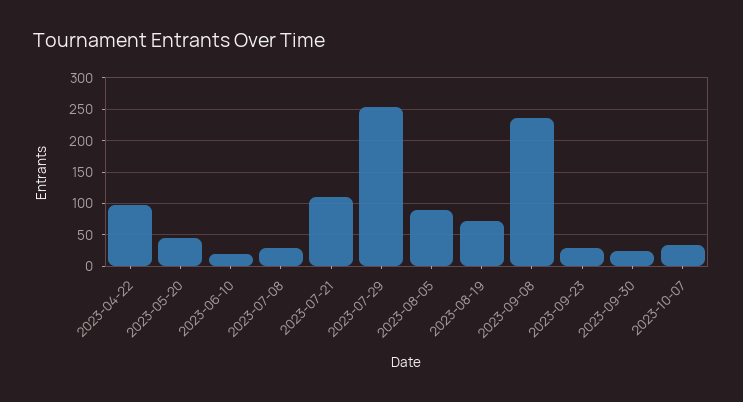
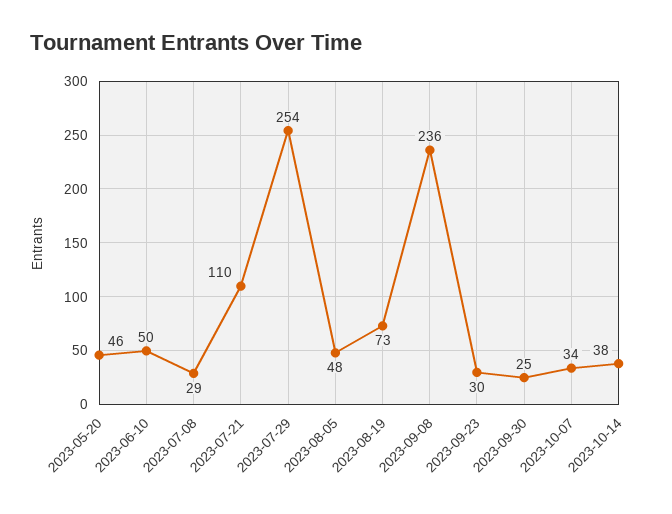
2023-04-22: 100 -> none
2023-06-10: 20 -> 50
2023-08-05: 90 -> 48
2023-10-14: none -> 38

